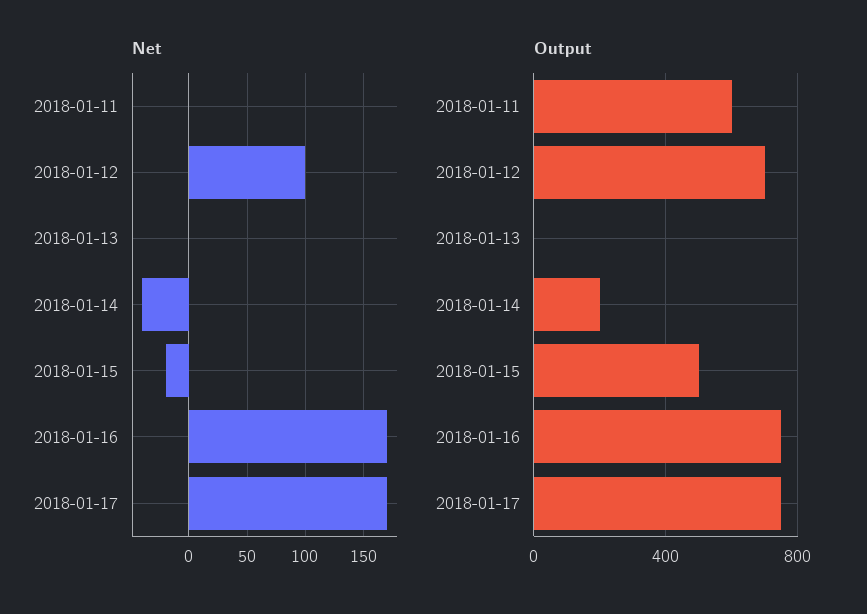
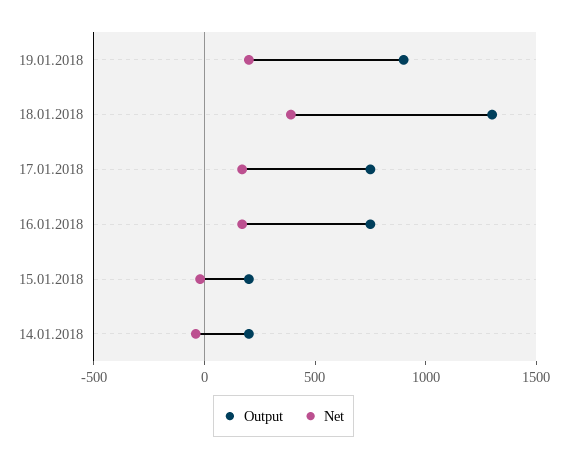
Net, 2018-01-11: 0 -> none
Net, 2018-01-12: 100 -> none
Net, 2018-01-13: 0 -> none
Output, 2018-01-11: 600 -> none
Output, 2018-01-12: 700 -> none
Output, 2018-01-13: 0 -> none
Output, 2018-01-15: 500 -> 200
Output, 19.01.2018: none -> 900
Net, 19.01.2018: none -> 200
Output, 18.01.2018: none -> 1300
Net, 18.01.2018: none -> 400

